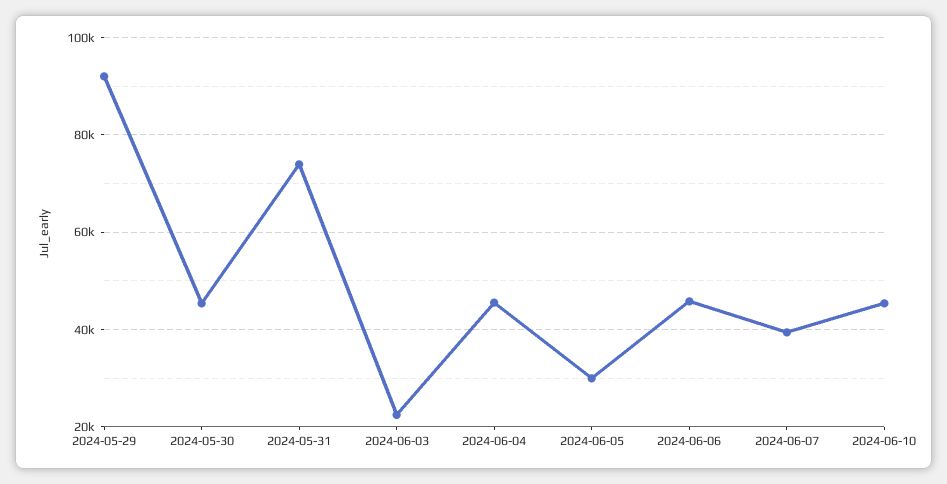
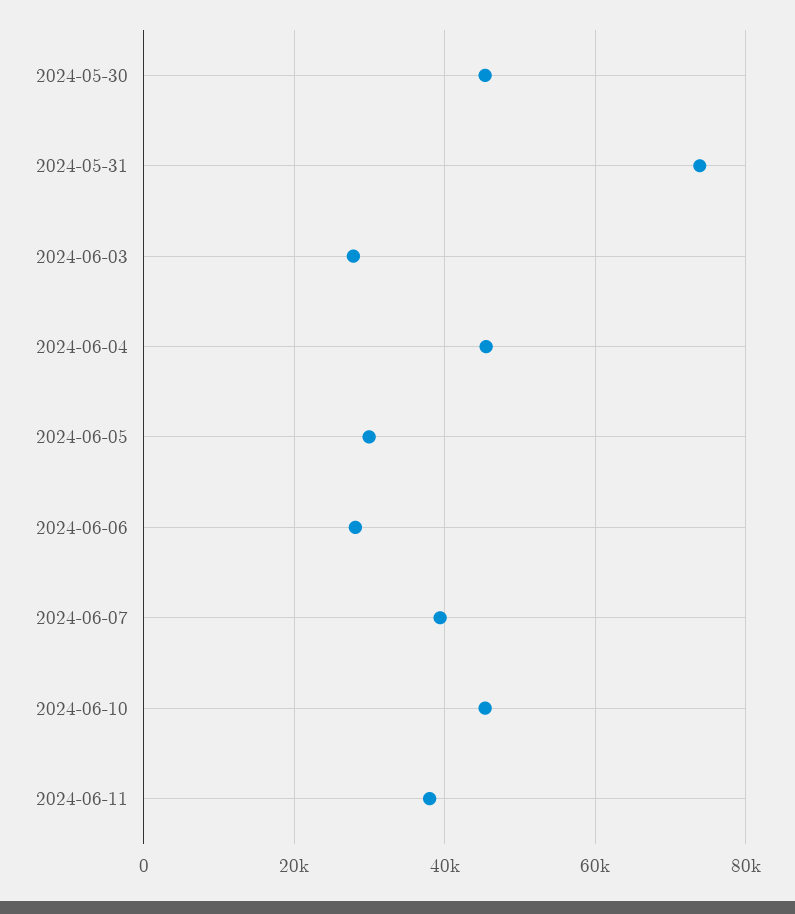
2024-05-29: 92000 -> none
2024-06-03: 22000 -> 28000
2024-06-06: 46000 -> 28000
2024-06-11: none -> 38000

